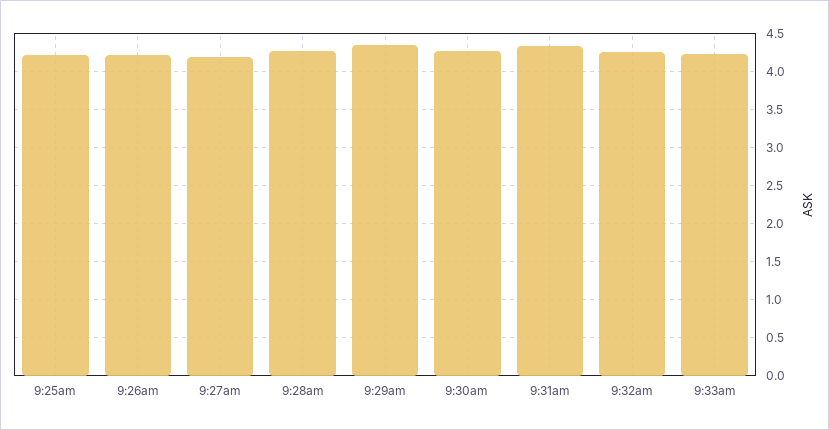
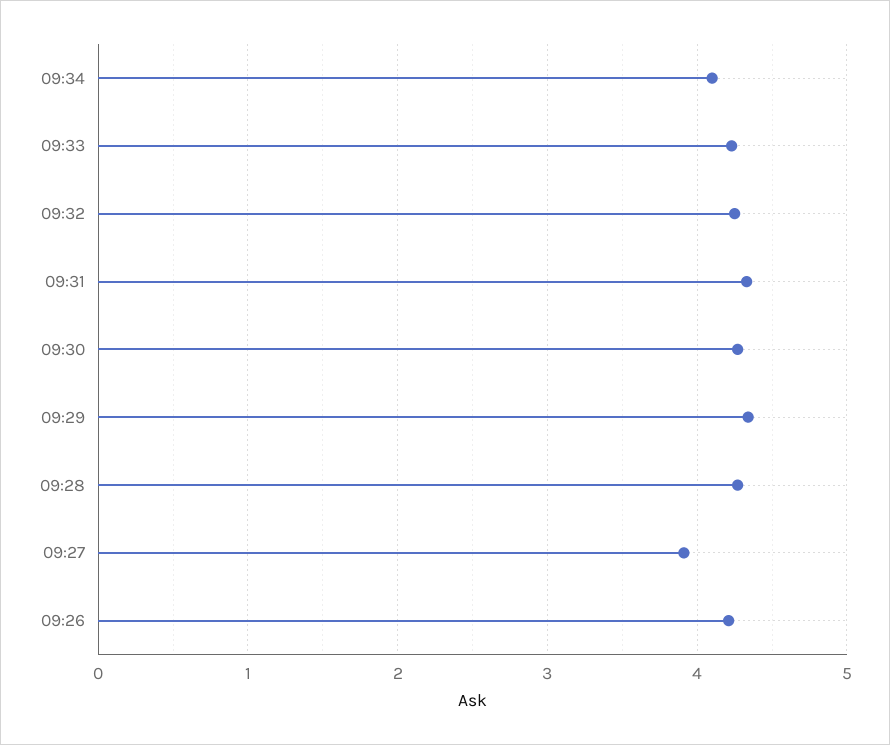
9:25am: 4.2 -> none
9:27am: 4.2 -> 3.9
09:34: none -> 4.1

